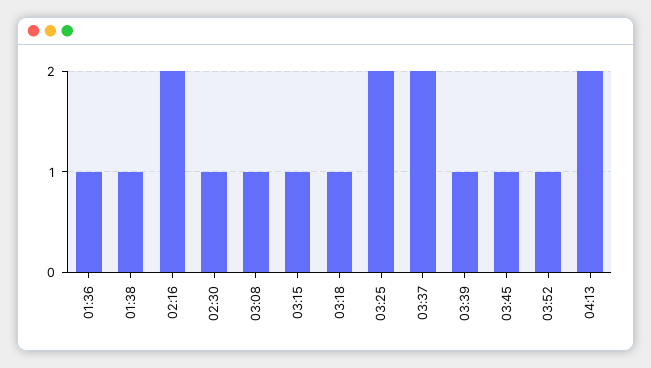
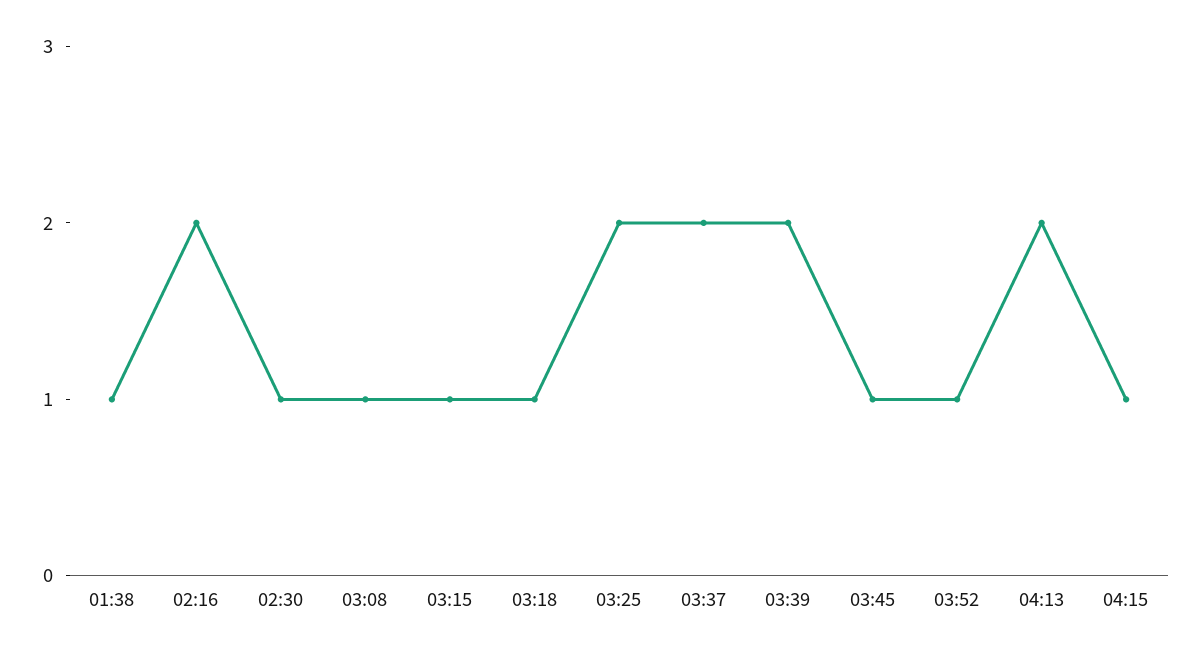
01:36: 1 -> none
03:39: 1 -> 2
04:15: none -> 1

